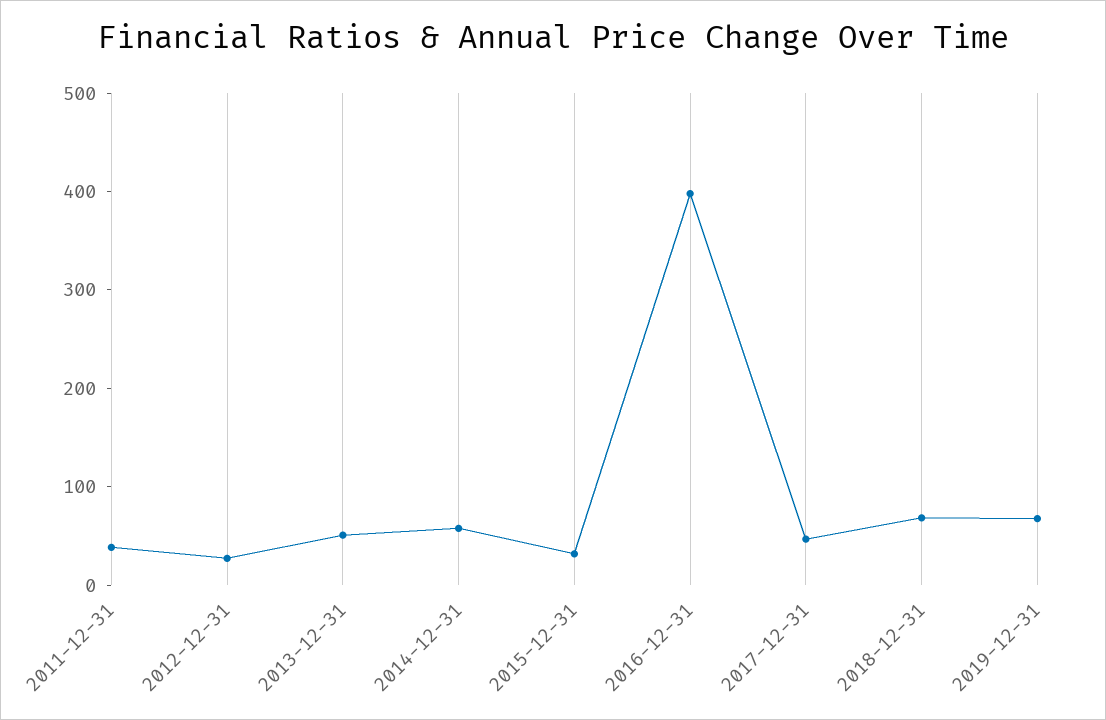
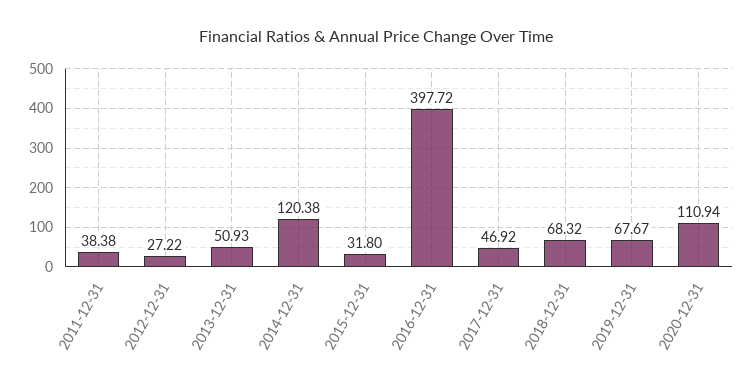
2014-12-31: 60 -> 120.38
2020-12-31: none -> 110.94

